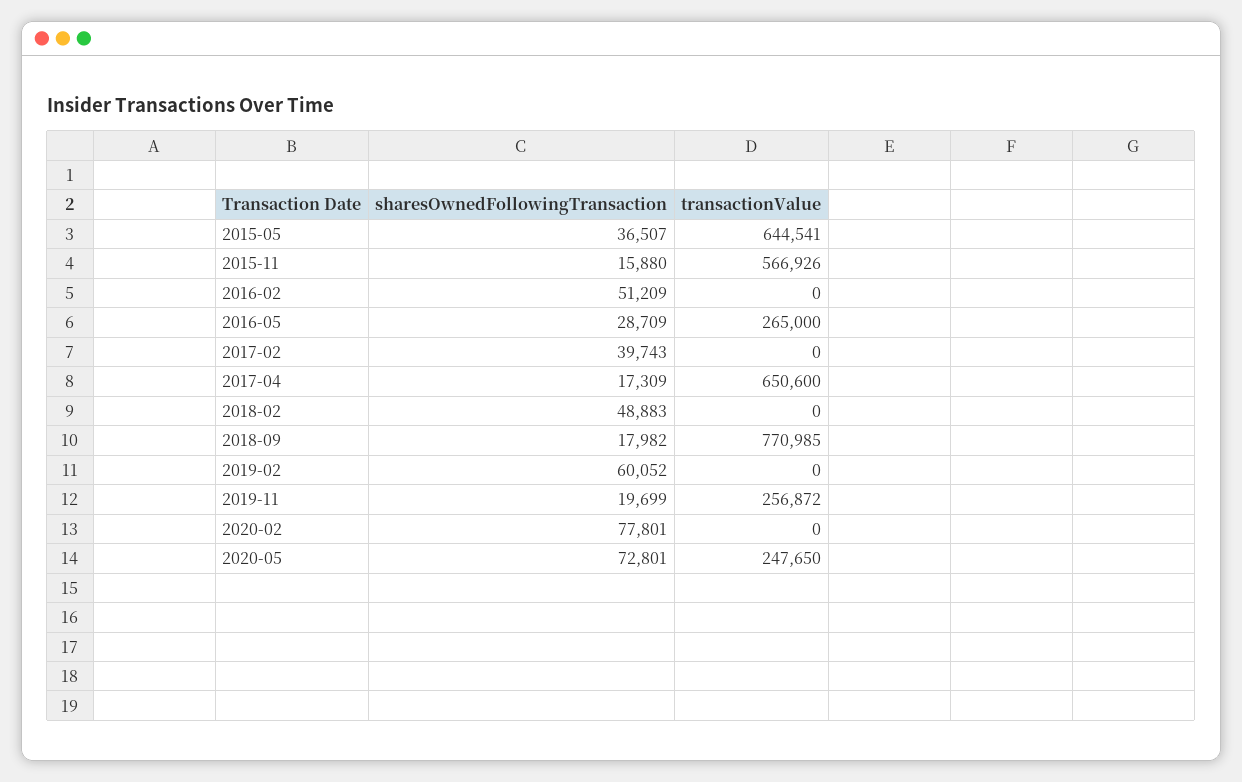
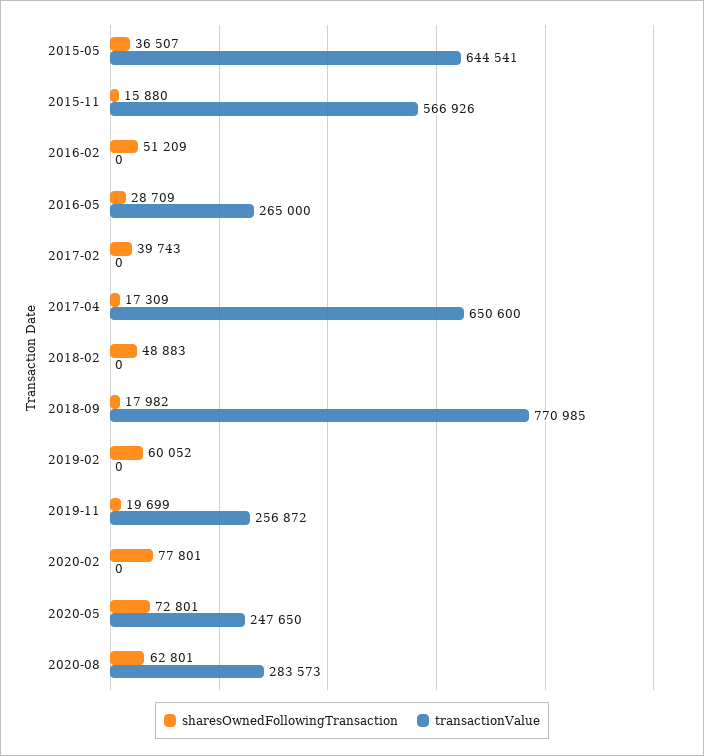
sharesOwnedFollowingTransaction, 2020-08: none -> 62801
transactionValue, 2020-08: none -> 283573

